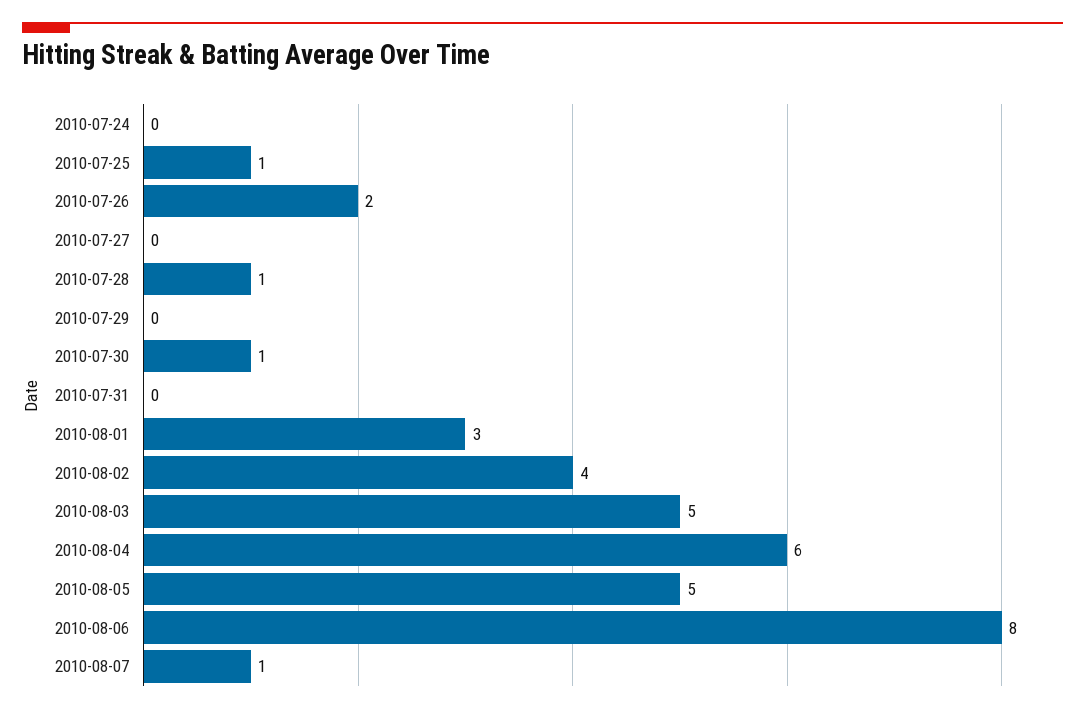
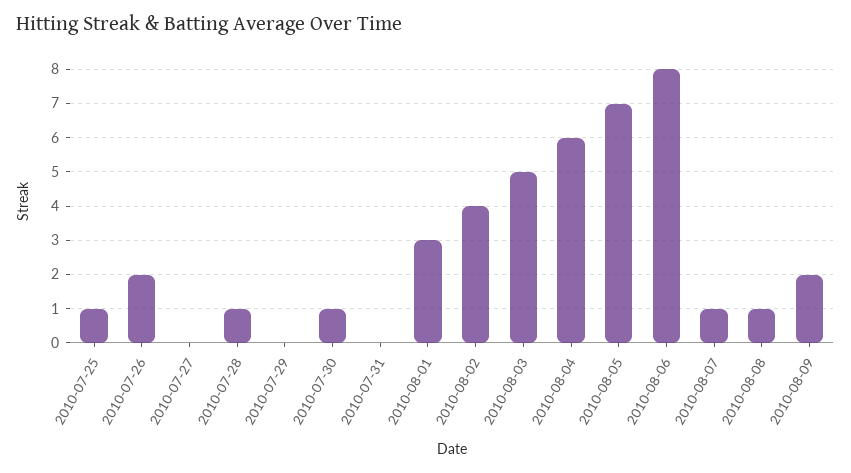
2010-07-24: 0 -> none
2010-08-05: 5 -> 7
2010-08-08: none -> 1
2010-08-09: none -> 2

